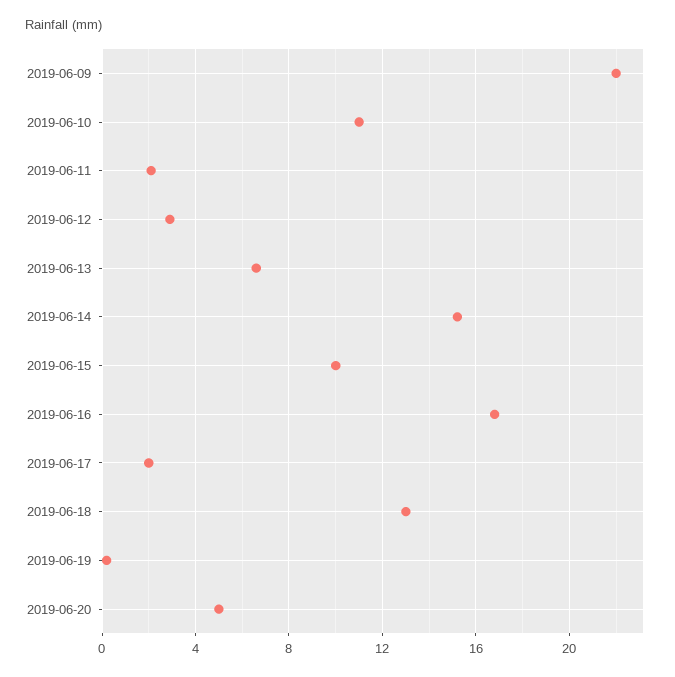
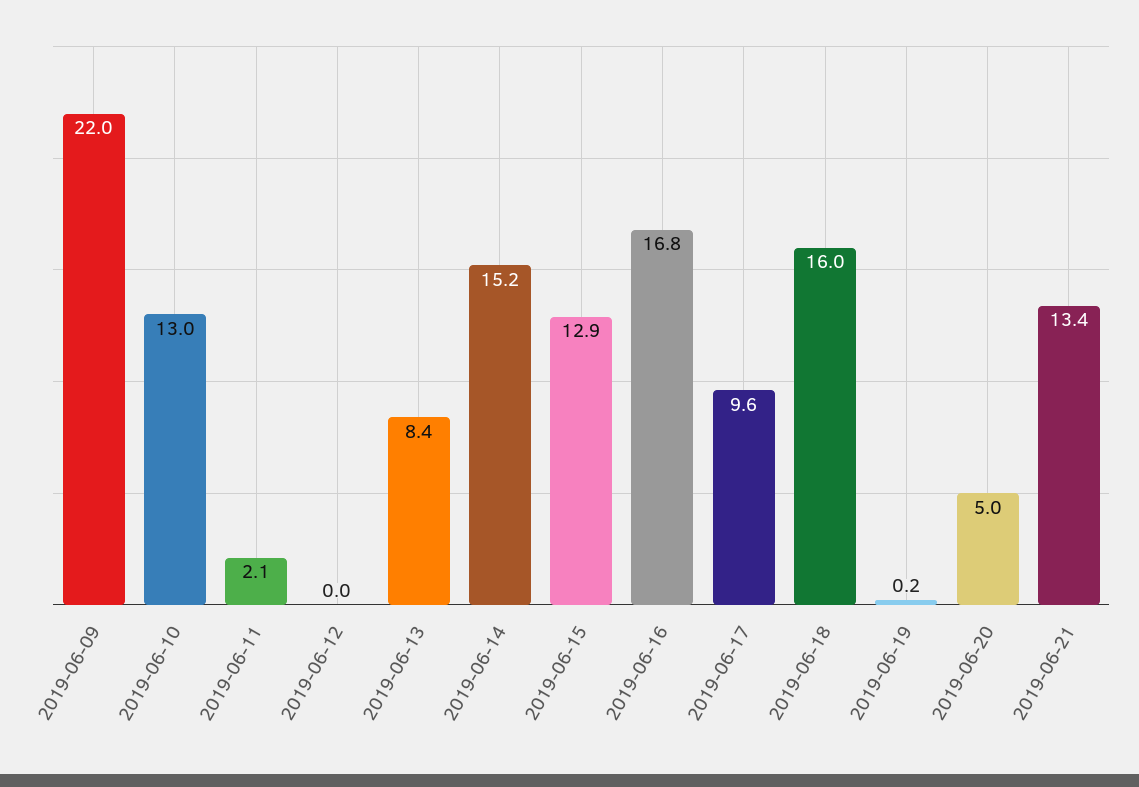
2019-06-10: 11 -> 13
2019-06-12: 3 -> 0
2019-06-13: 6.5 -> 8.4
2019-06-15: 10 -> 12.9
2019-06-17: 2 -> 9.6
2019-06-18: 13 -> 16
2019-06-21: none -> 13.4

